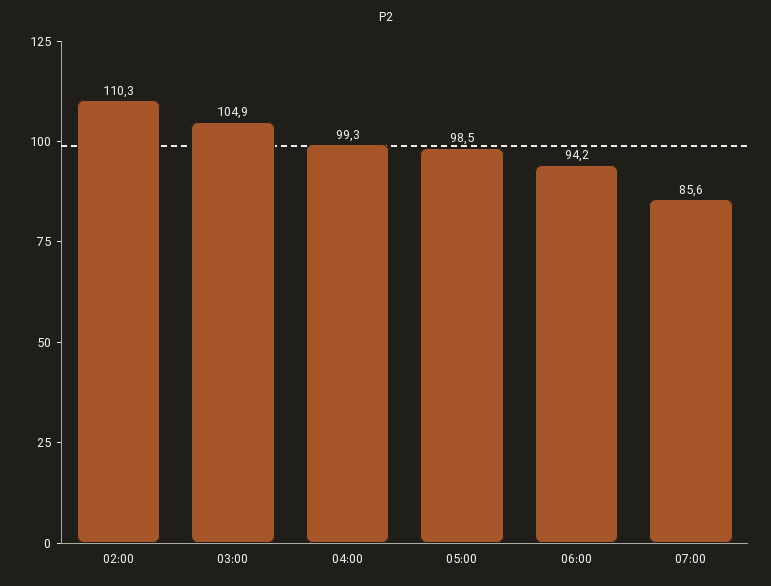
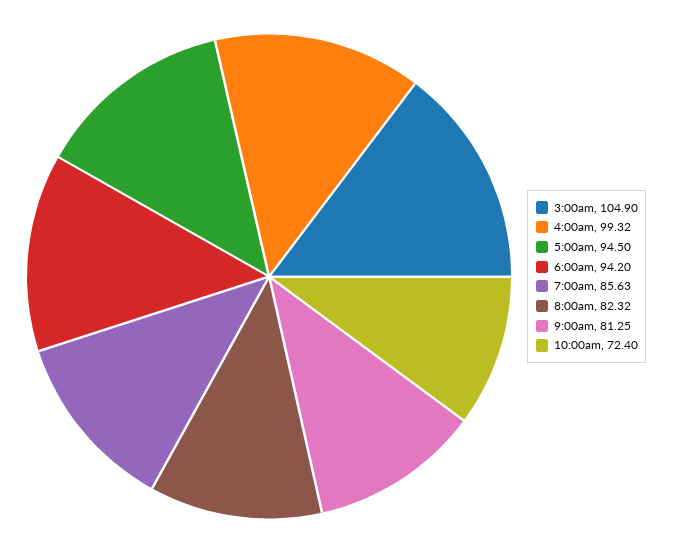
02:00: 110.3 -> none
05:00: 98.5 -> 94.5
8:00am: none -> 82.32
9:00am: none -> 81.25
10:00am: none -> 72.4

